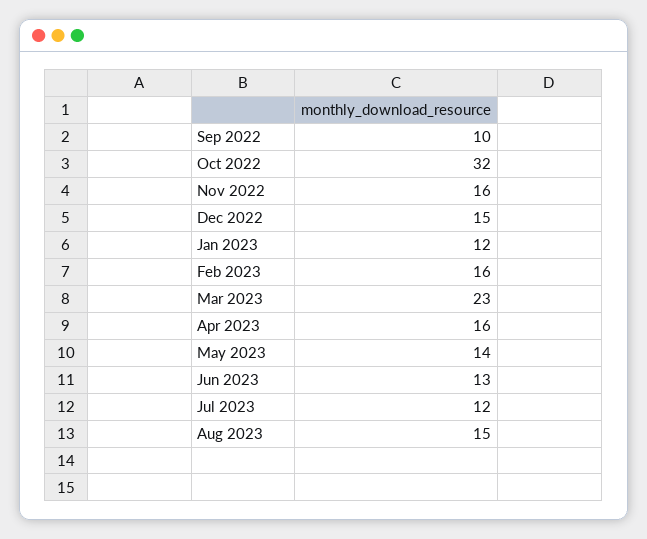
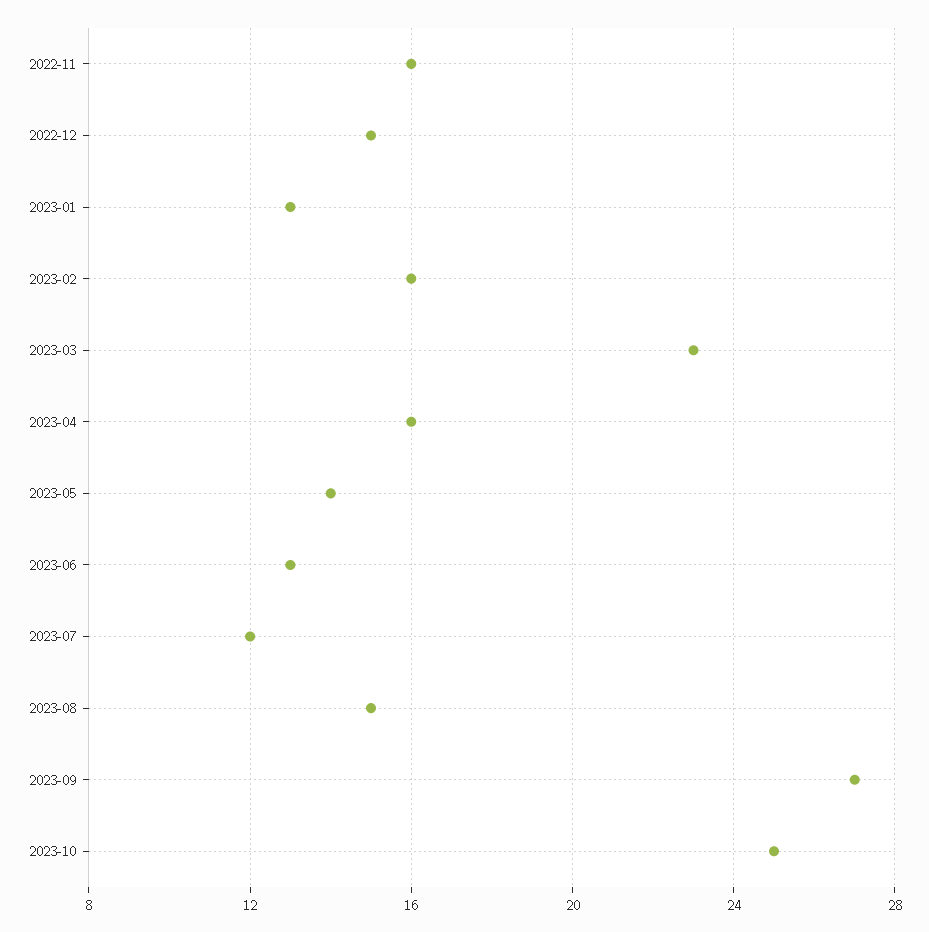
Sep 2022: 10 -> none
Oct 2022: 32 -> none
Jan 2023: 12 -> 13
2023-09: none -> 27
2023-10: none -> 25

